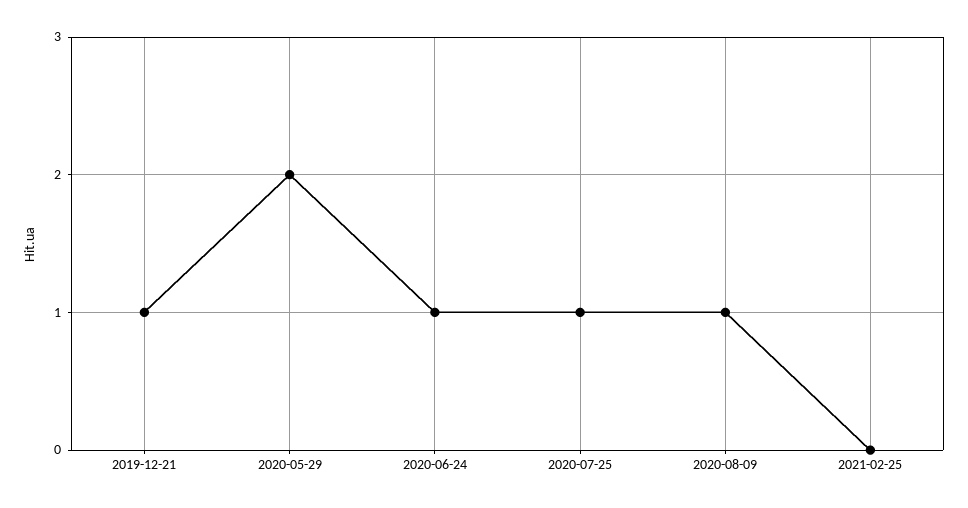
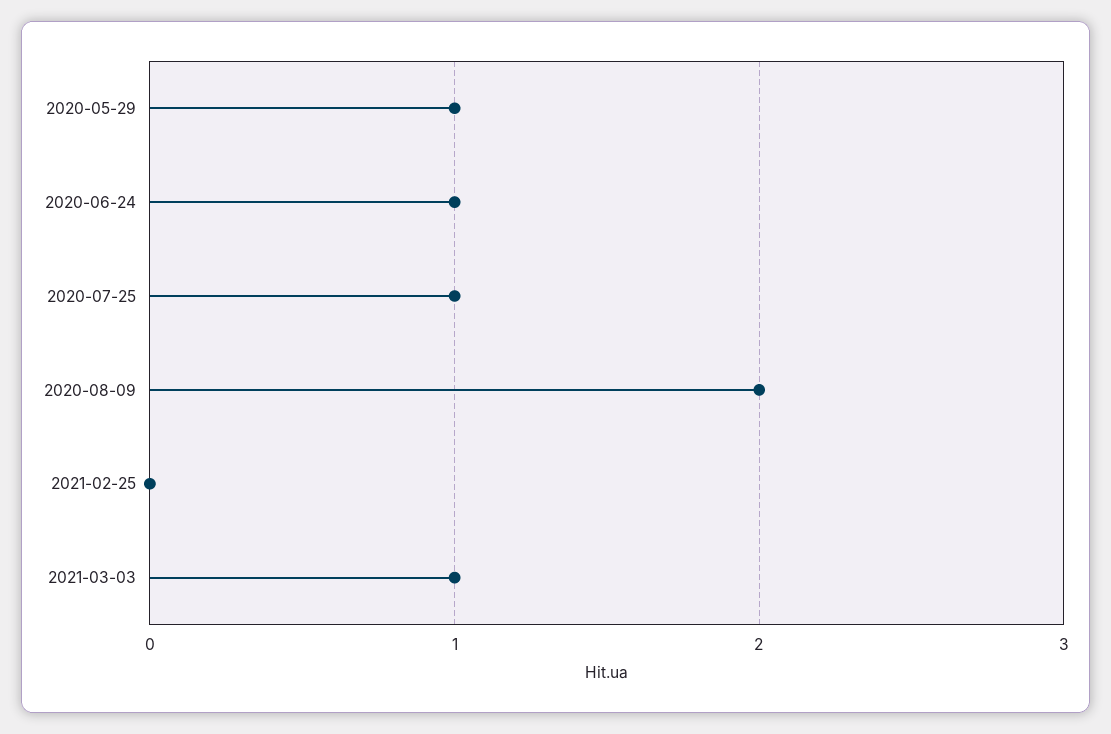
2019-12-21: 1 -> none
2020-05-29: 2 -> 1
2020-08-09: 1 -> 2
2021-03-03: none -> 1

